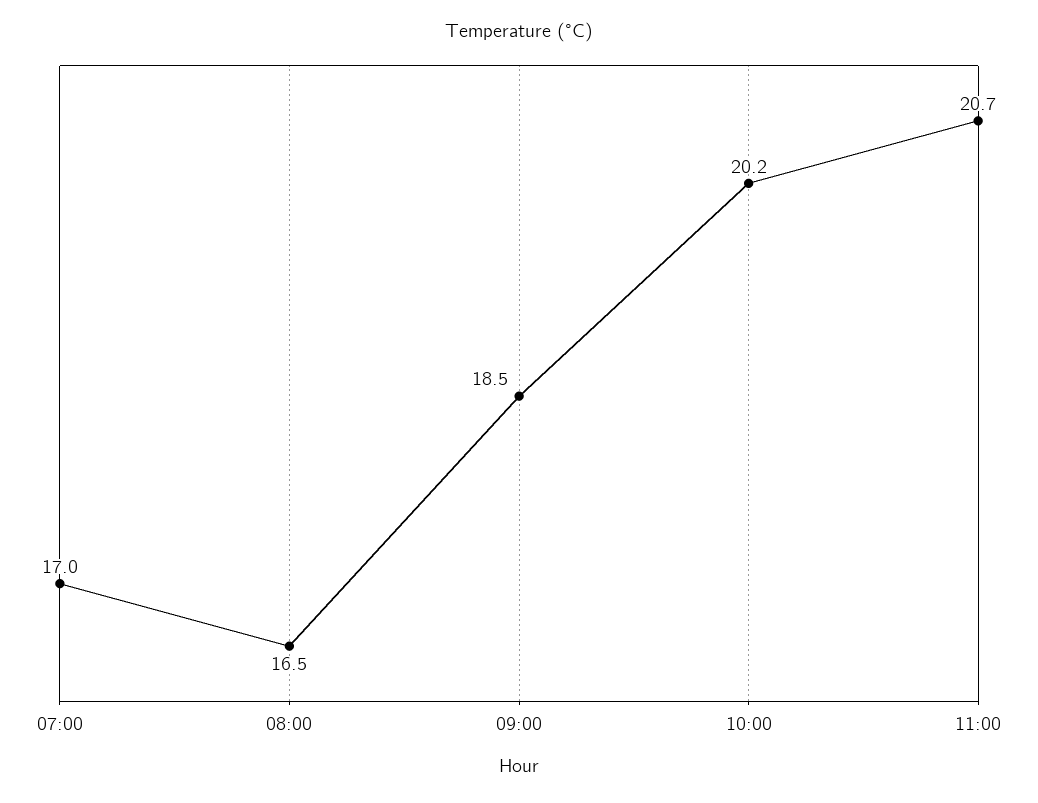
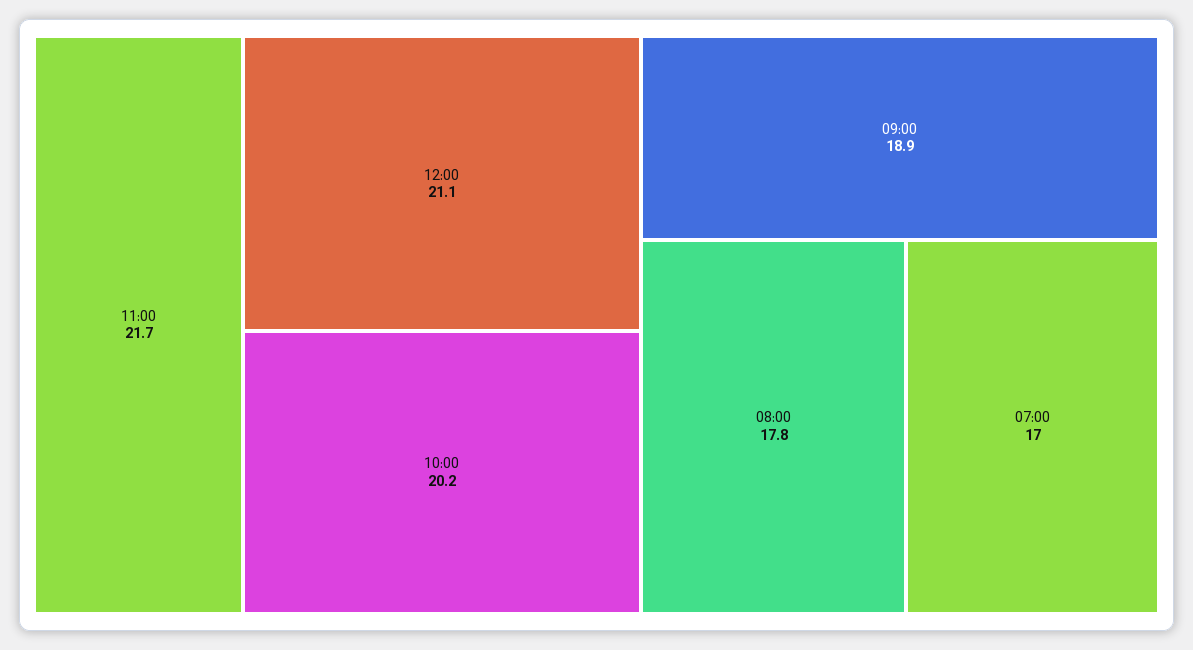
08:00: 16.5 -> 17.8
09:00: 18.5 -> 18.9
11:00: 20.7 -> 21.7
12:00: none -> 21.1

